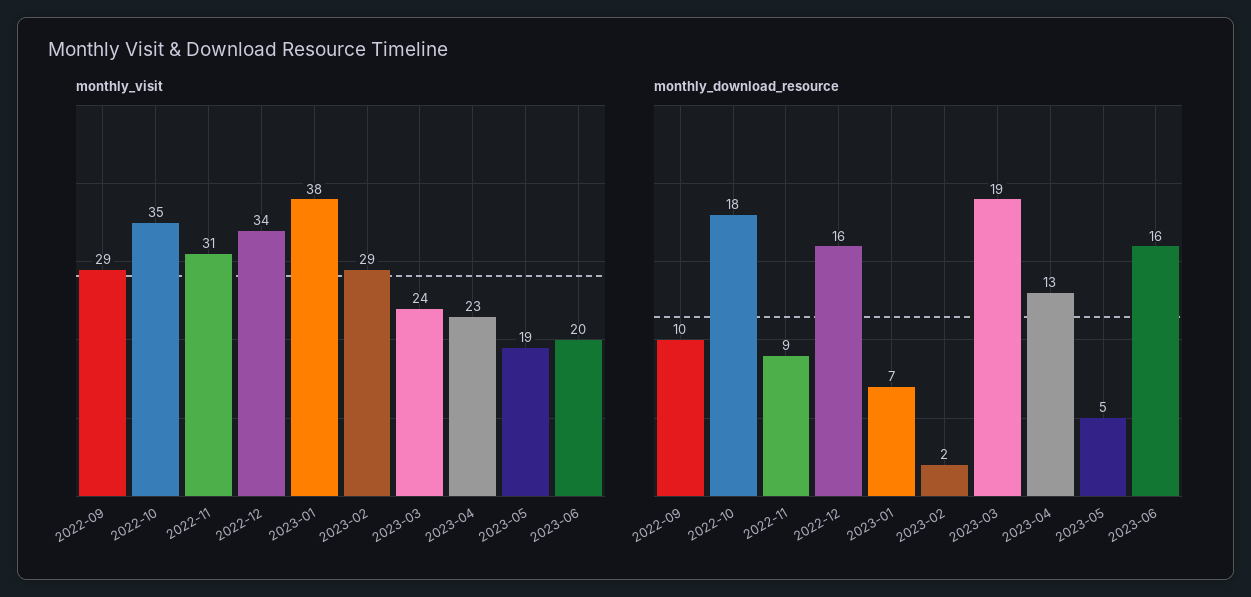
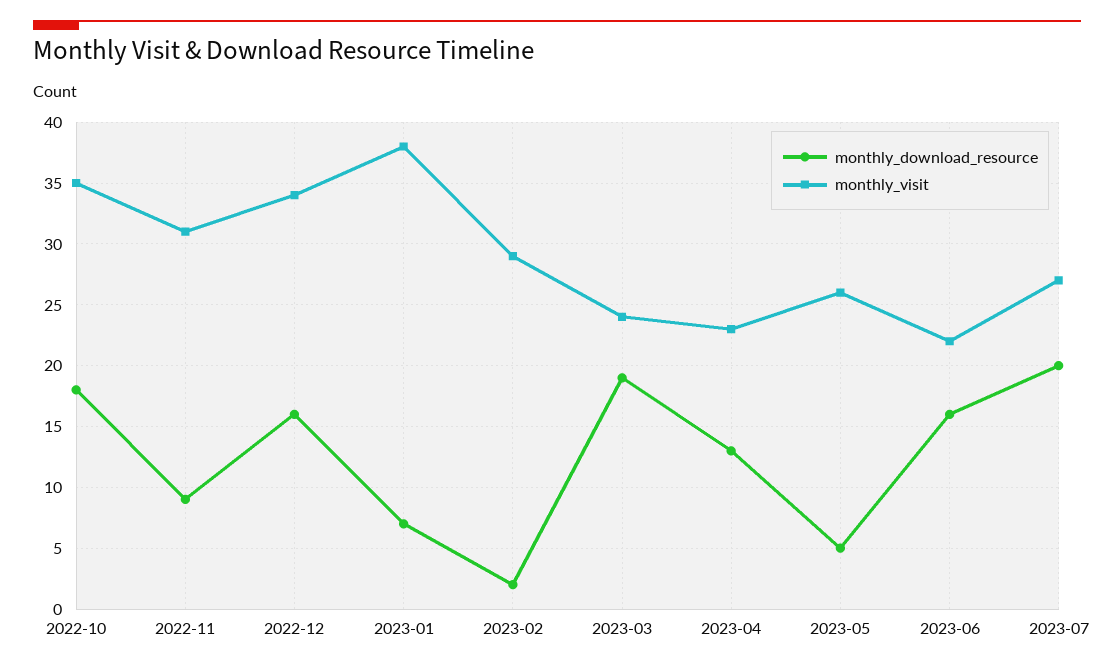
monthly_visit, 2022-09: 29 -> none
monthly_visit, 2023-05: 19 -> 26
monthly_visit, 2023-06: 20 -> 22
monthly_download_resource, 2022-09: 10 -> none
monthly_download_resource, 2023-07: none -> 20
monthly_visit, 2023-07: none -> 27

